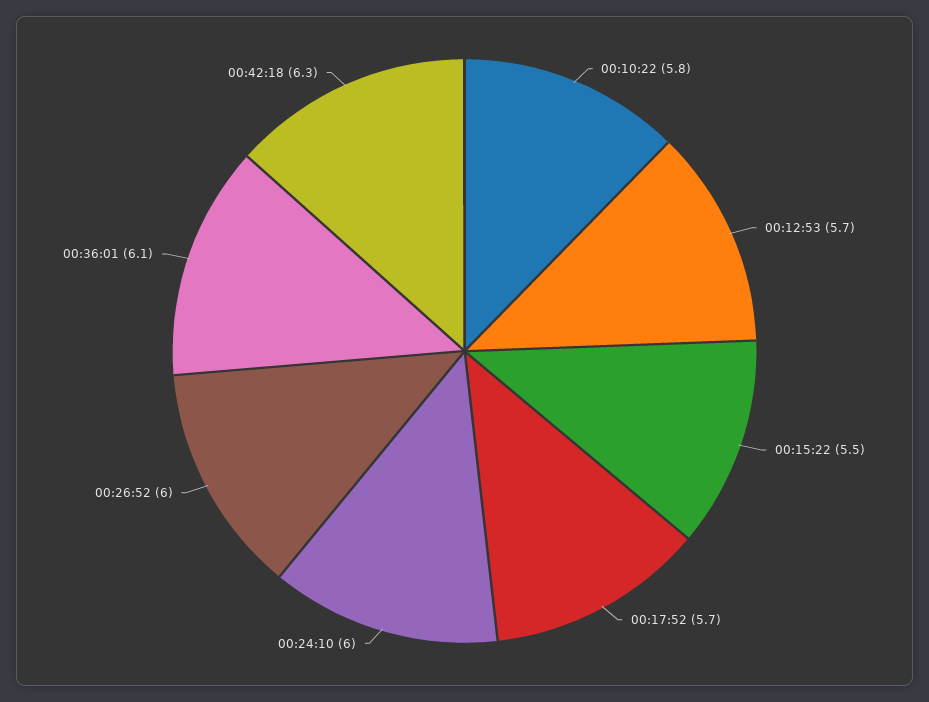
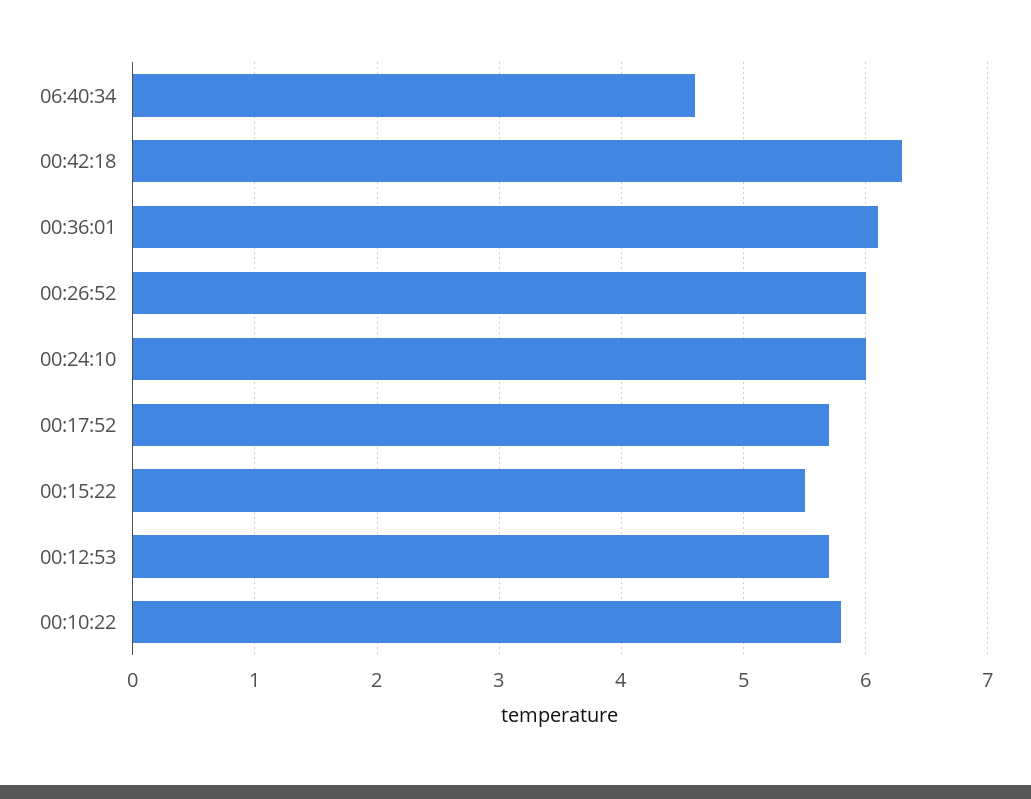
06:40:34: none -> 4.6

